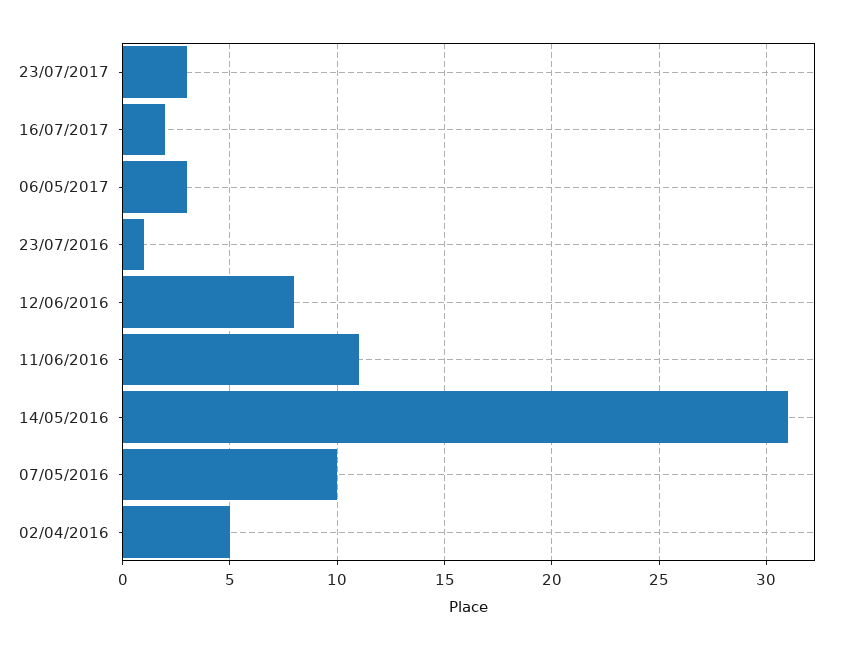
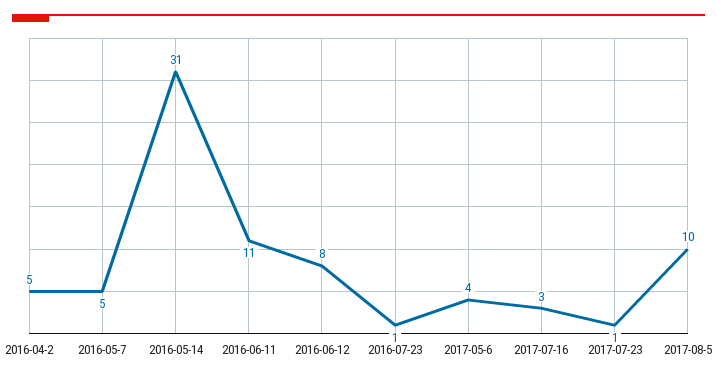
23/07/2017: 3 -> 1
16/07/2017: 2 -> 3
06/05/2017: 3 -> 4
07/05/2016: 10 -> 5
2017-08-5: none -> 10

